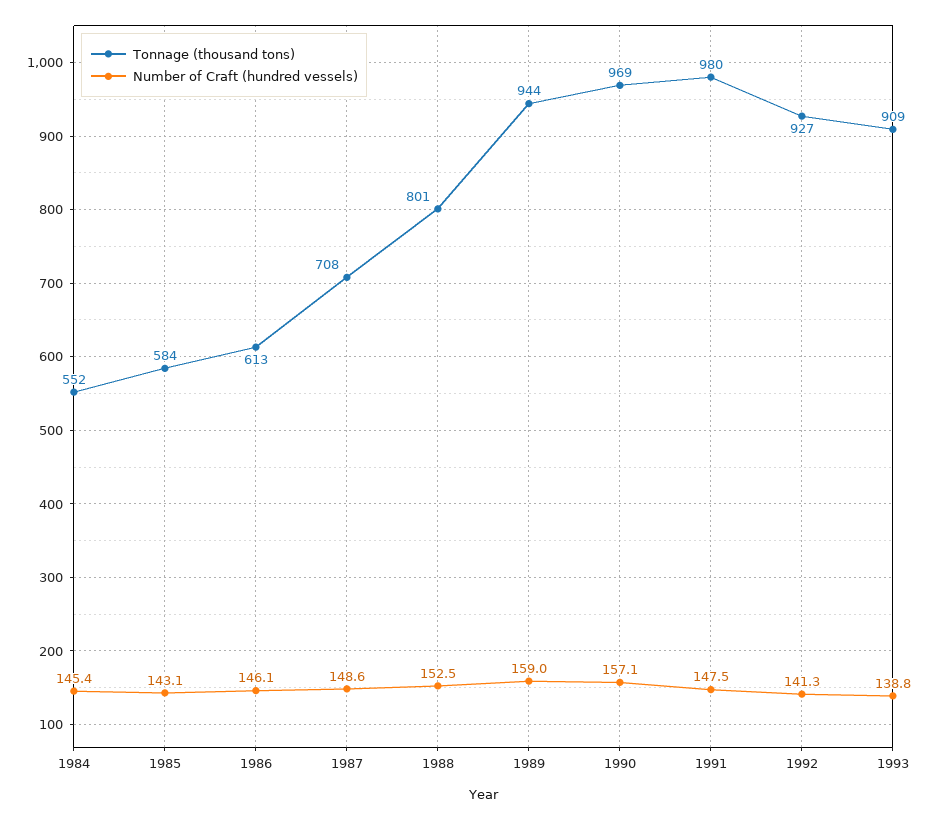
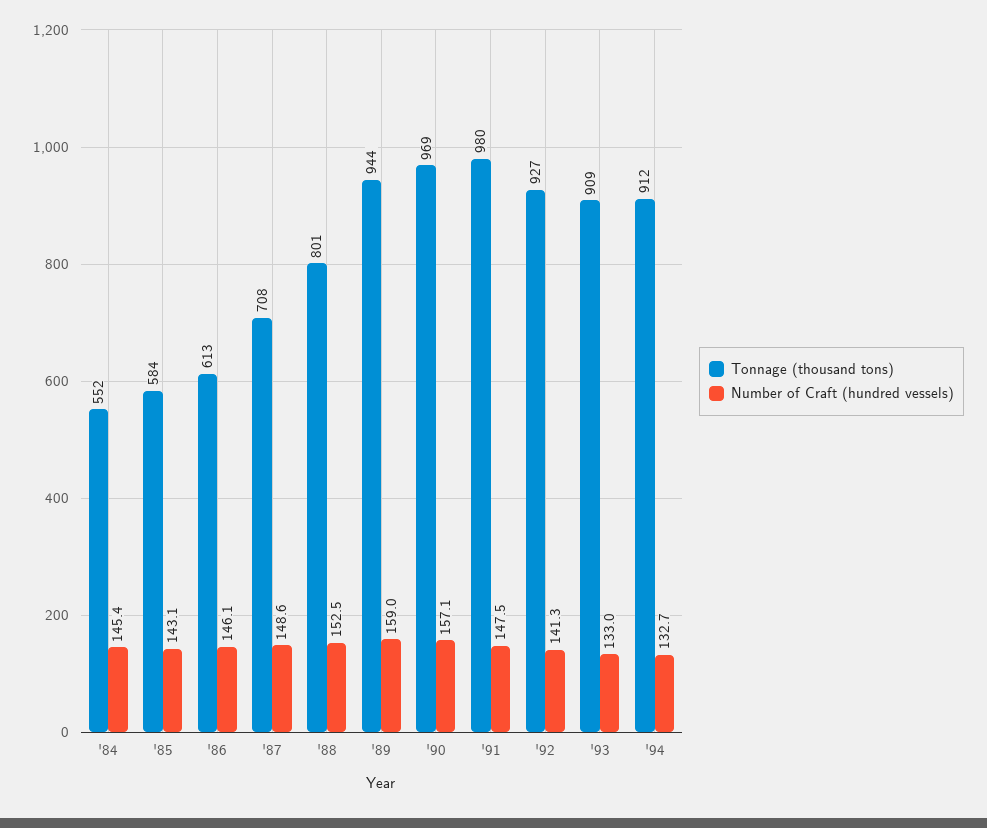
Number of Craft (hundred vessels), 1993: 138.8 -> 133
Tonnage (thousand tons), '94: none -> 912
Number of Craft (hundred vessels), '94: none -> 132.7

